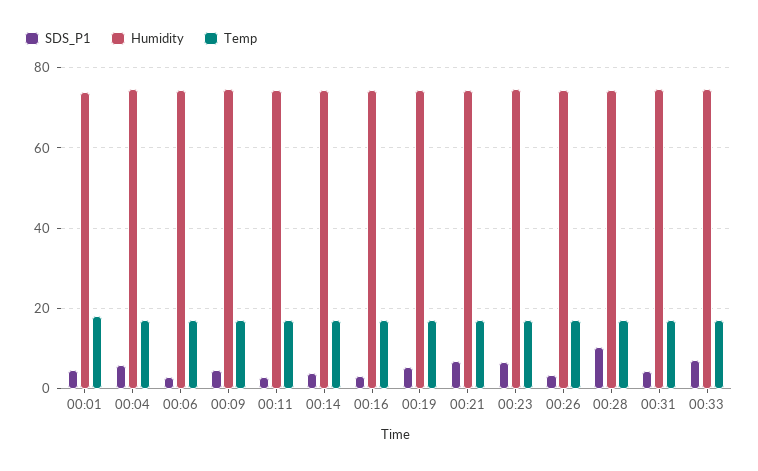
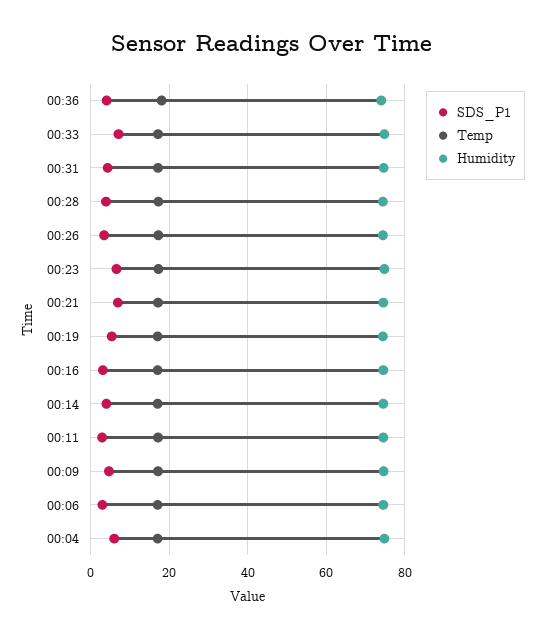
SDS_P1, 00:01: 4 -> none
Humidity, 00:01: 74 -> none
Temp, 00:01: 18 -> none
SDS_P1, 00:28: 10 -> 4
SDS_P1, 00:36: none -> 4
Temp, 00:36: none -> 18
Humidity, 00:36: none -> 74

